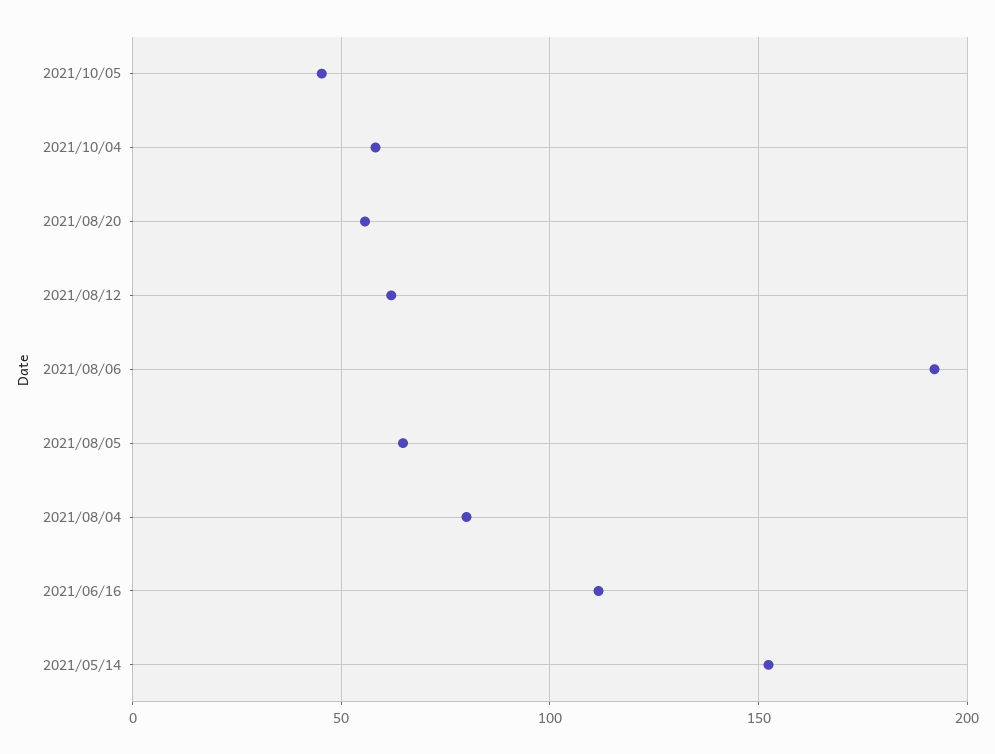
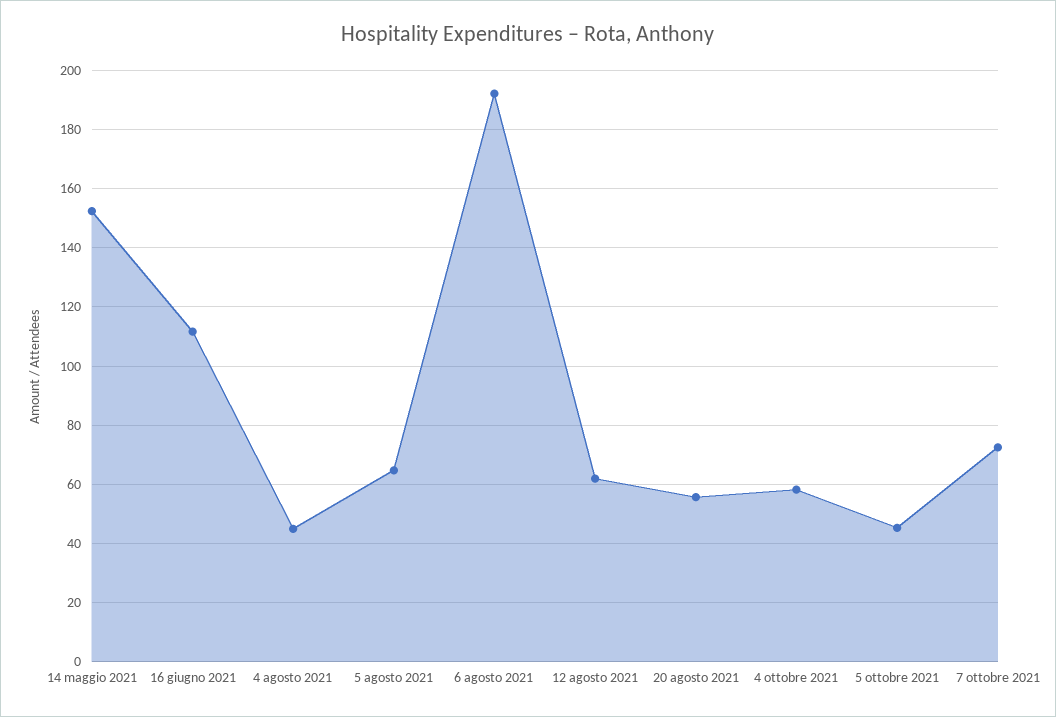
2021/08/04: 80 -> 45
7 ottobre 2021: none -> 72.5

